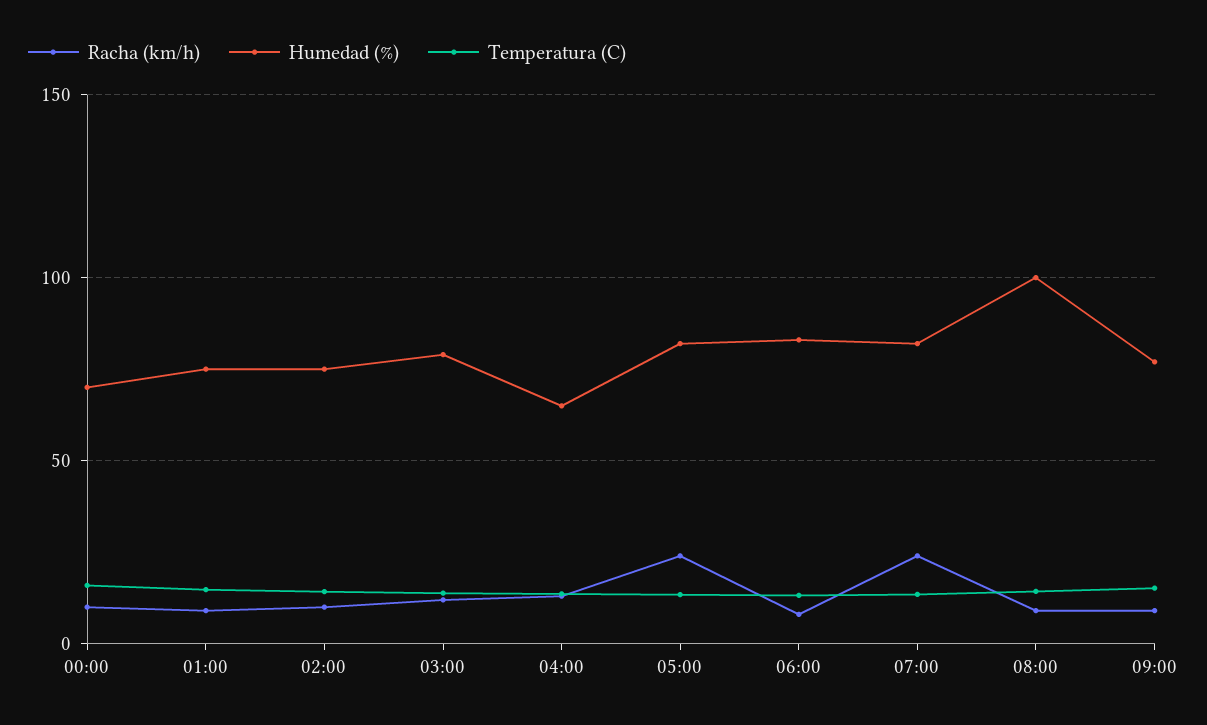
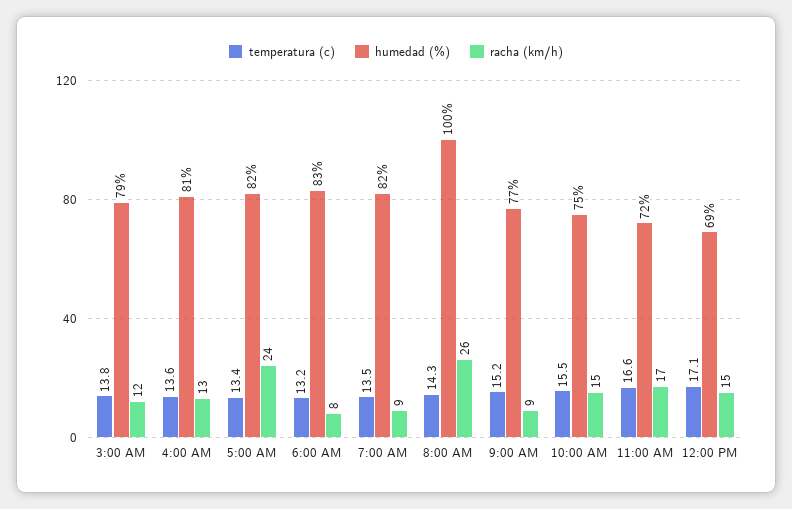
Racha (km/h), 00:00: 10 -> none
Humedad (%), 00:00: 70 -> none
Temperatura (C), 00:00: 15 -> none
Racha (km/h), 01:00: 10 -> none
Humedad (%), 01:00: 75 -> none
Temperatura (C), 01:00: 15 -> none
Racha (km/h), 02:00: 10 -> none
Humedad (%), 02:00: 75 -> none
Temperatura (C), 02:00: 15 -> none
Humedad (%), 04:00: 65 -> 81
Racha (km/h), 07:00: 25 -> 9
Racha (km/h), 08:00: 10 -> 26
Temperatura (C), 10:00 AM: none -> 15.5
Humedad (%), 10:00 AM: none -> 75
Racha (km/h), 10:00 AM: none -> 15
Temperatura (C), 11:00 AM: none -> 16.6
Humedad (%), 11:00 AM: none -> 72
Racha (km/h), 11:00 AM: none -> 17
Temperatura (C), 12:00 PM: none -> 17.1
Humedad (%), 12:00 PM: none -> 69
Racha (km/h), 12:00 PM: none -> 15

